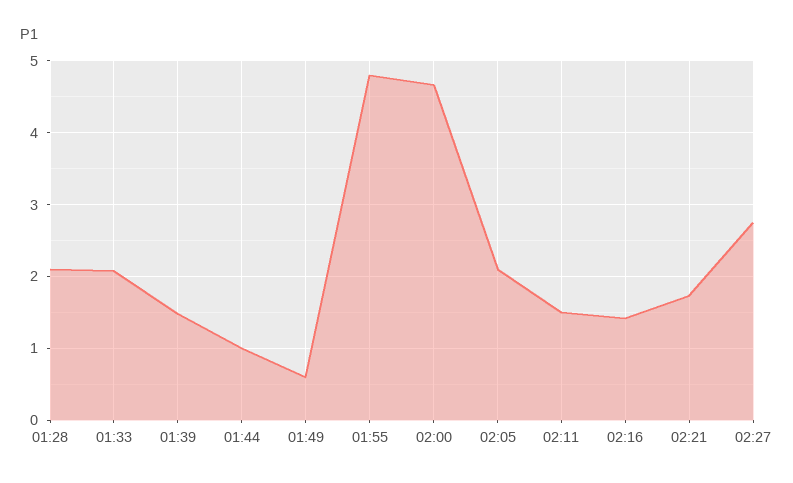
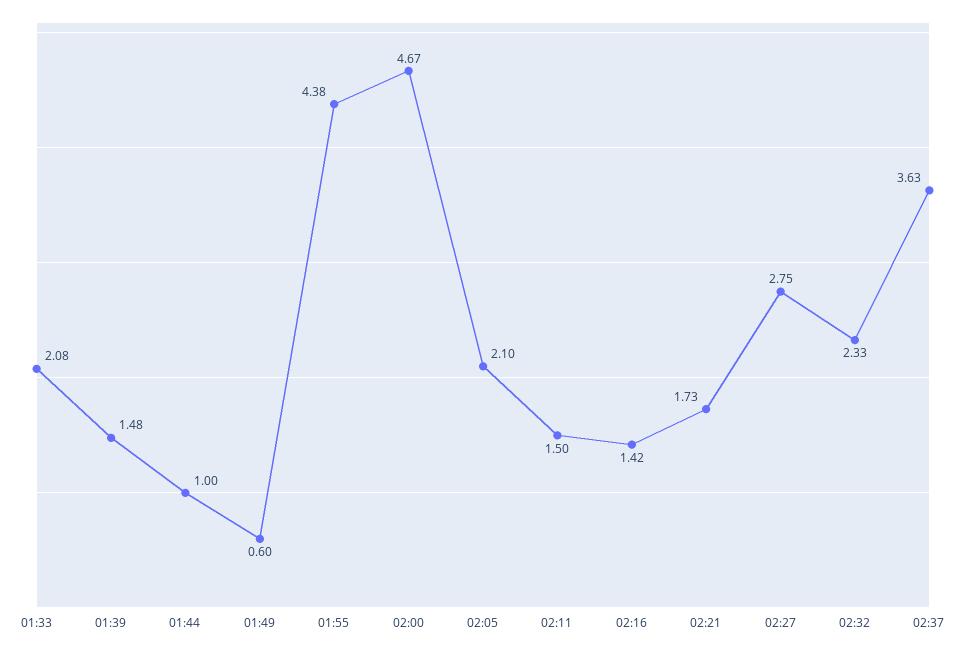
01:28: 2.1 -> none
01:55: 4.8 -> 4.38
02:32: none -> 2.33
02:37: none -> 3.63

